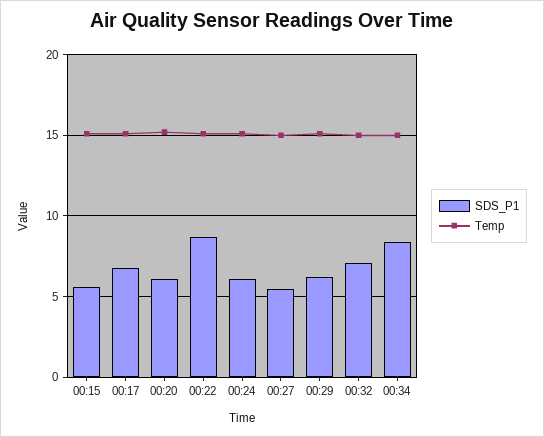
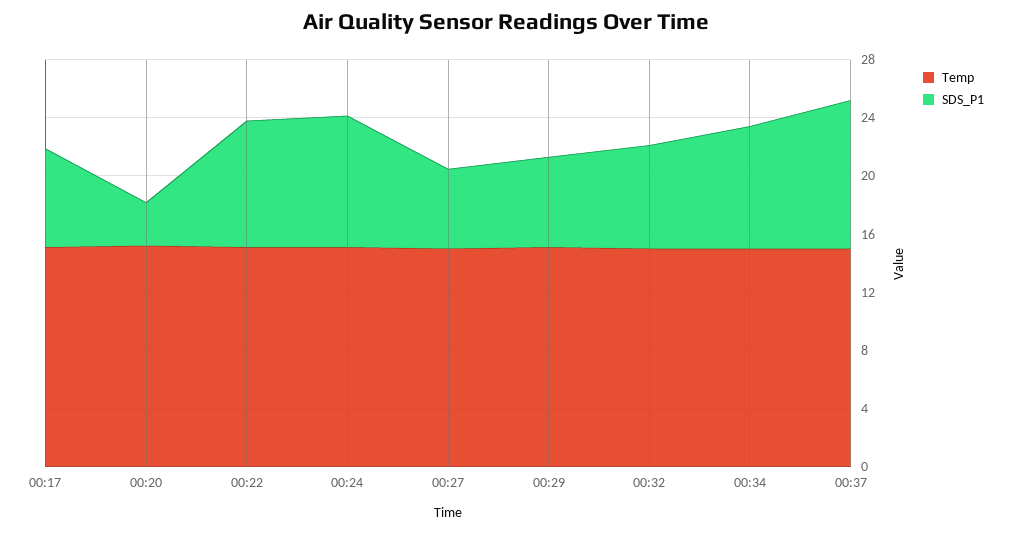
SDS_P1, 00:15: 5.5 -> none
Temp, 00:15: 15 -> none
SDS_P1, 00:20: 6 -> 3
SDS_P1, 00:24: 6 -> 9
Temp, 00:37: none -> 15
SDS_P1, 00:37: none -> 10

